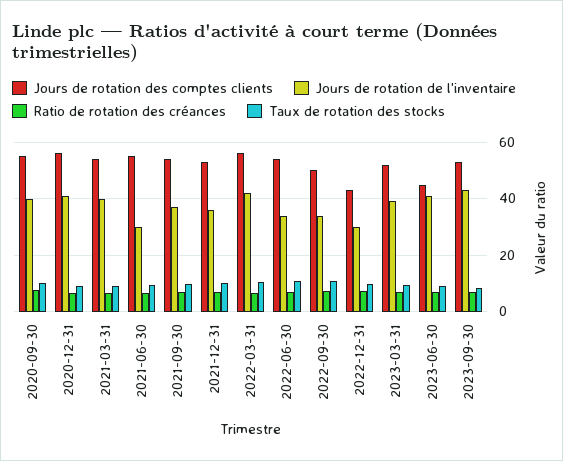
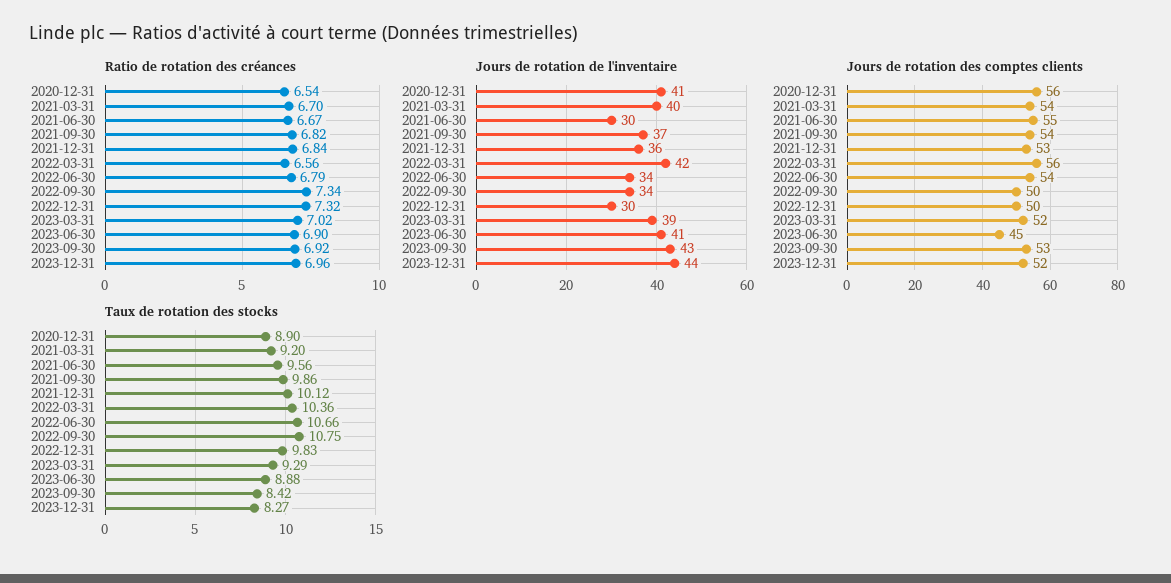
Jours de rotation des comptes clients, 2020-09-30: 55 -> none
Jours de rotation de l'inventaire, 2020-09-30: 40 -> none
Ratio de rotation des créances, 2020-09-30: 7.5 -> none
Taux de rotation des stocks, 2020-09-30: 10 -> none
Jours de rotation des comptes clients, 2022-12-31: 42.5 -> 50
Ratio de rotation des créances, 2023-12-31: none -> 6.96
Jours de rotation de l'inventaire, 2023-12-31: none -> 44
Jours de rotation des comptes clients, 2023-12-31: none -> 52
Taux de rotation des stocks, 2023-12-31: none -> 8.27

